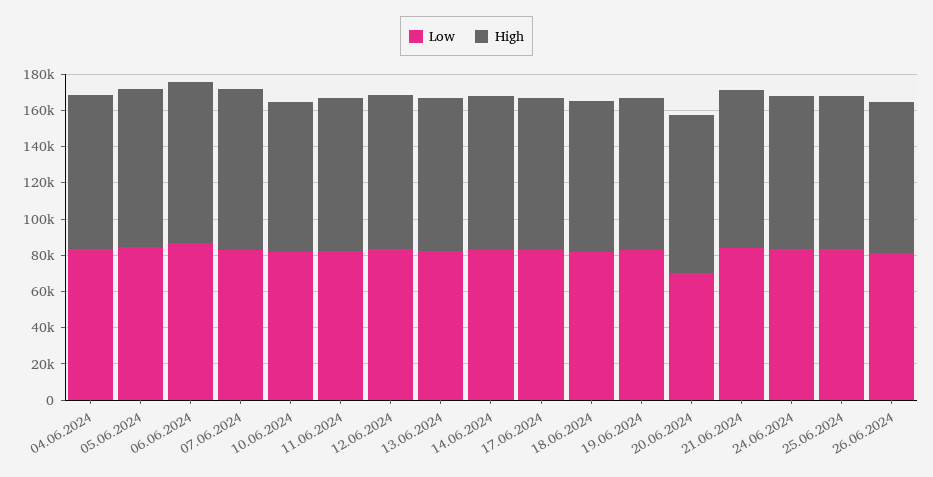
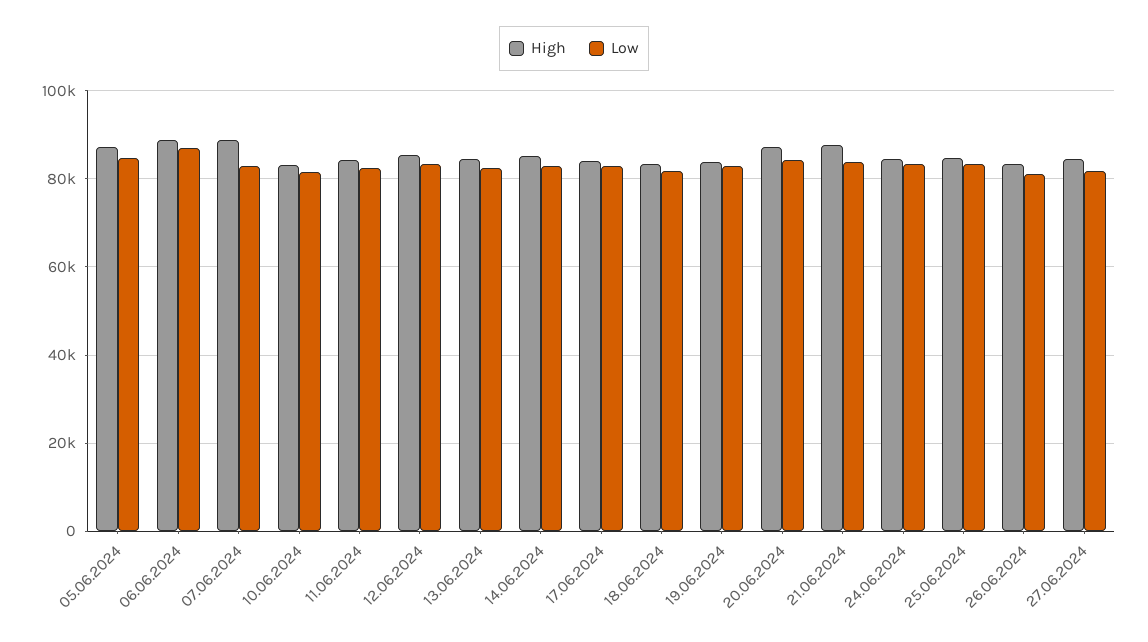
Low, 04.06.2024: 85000 -> none
High, 04.06.2024: 85000 -> none
Low, 20.06.2024: 70000 -> 84000
High, 27.06.2024: none -> 84000
Low, 27.06.2024: none -> 82000

